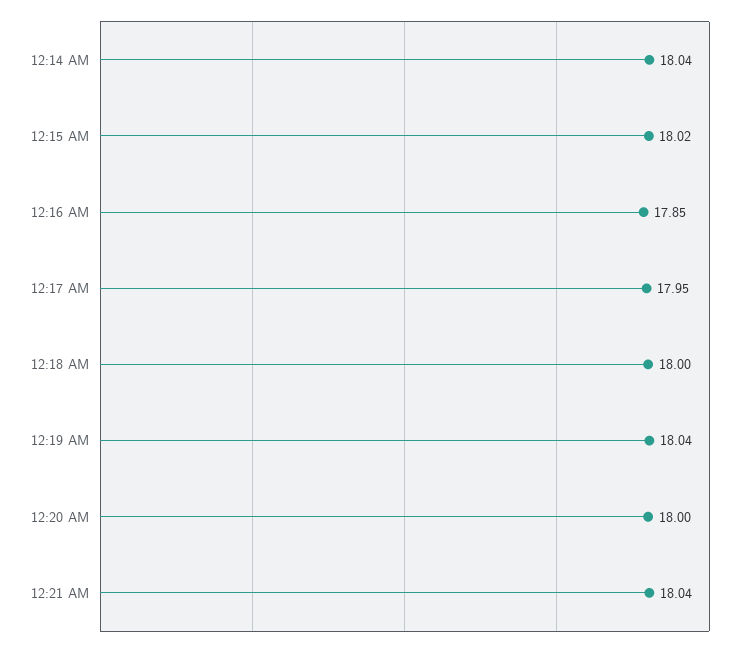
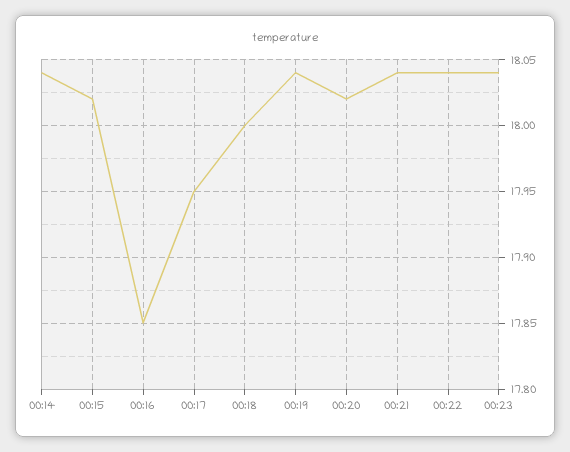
12:20 AM: 18 -> 18.02
00:22: none -> 18.04
00:23: none -> 18.04

